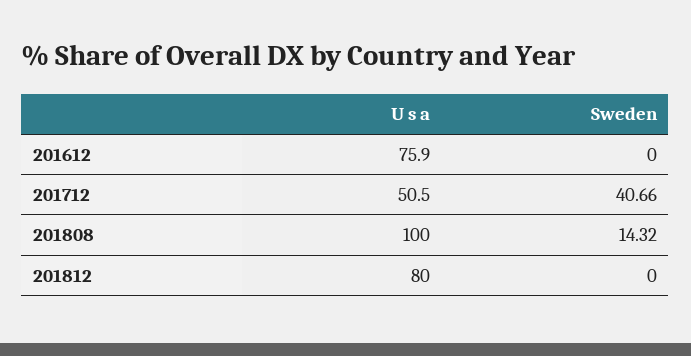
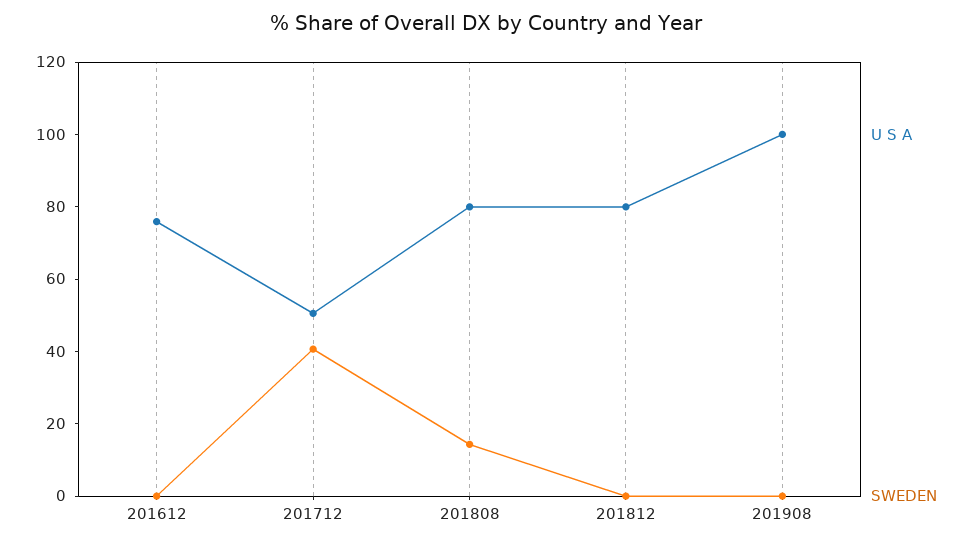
U s a, 201808: 100 -> 80
U s a, 201908: none -> 100
Sweden, 201908: none -> 0

